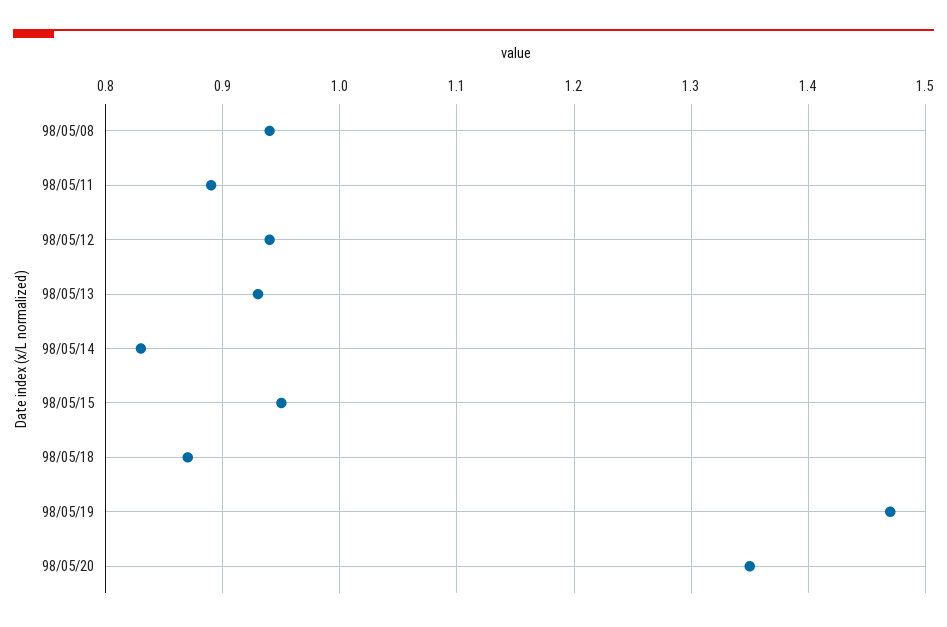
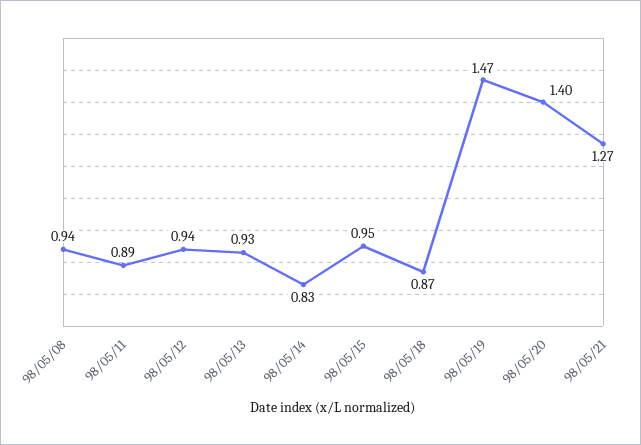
98/05/20: 1.35 -> 1.4
98/05/21: none -> 1.27

